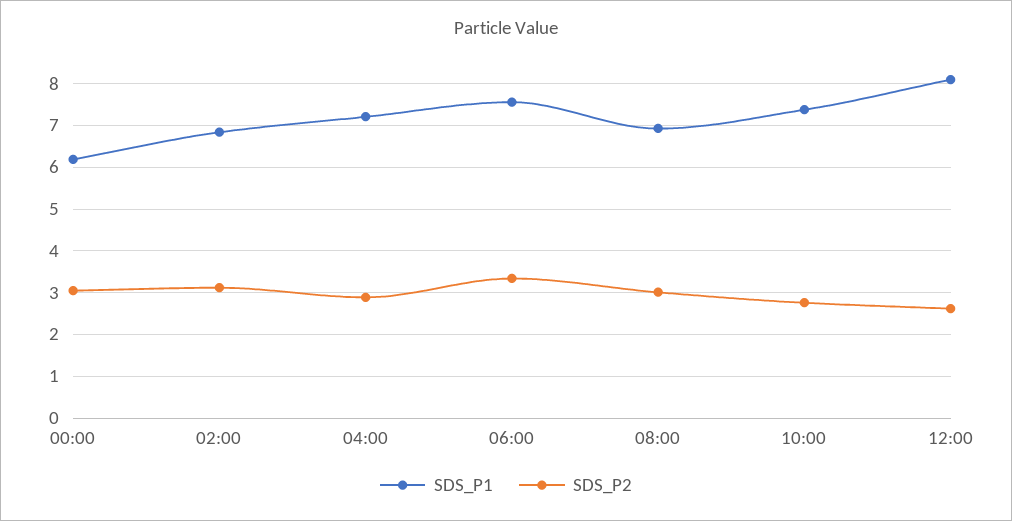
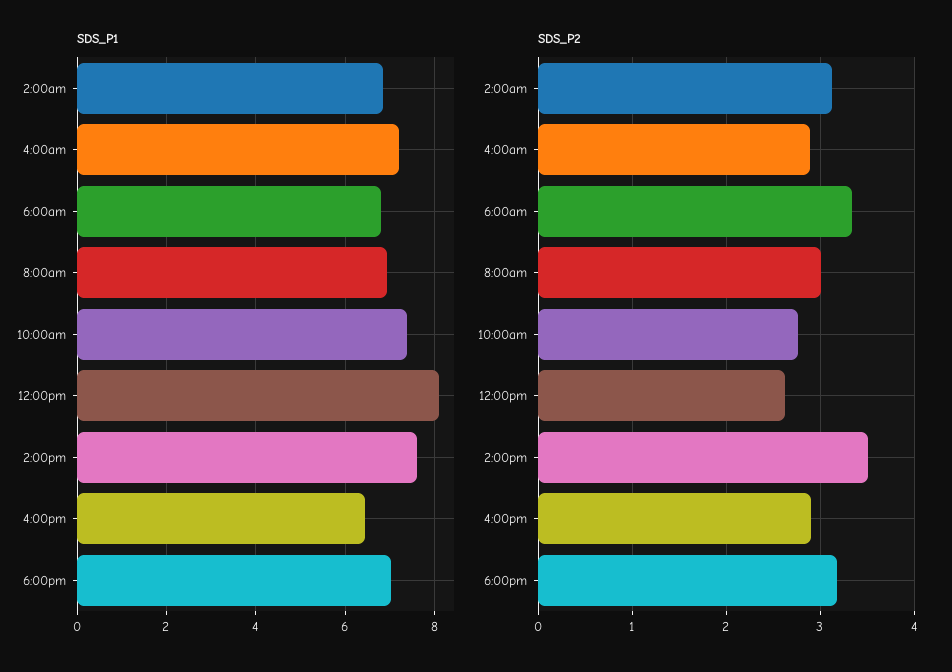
SDS_P1, 00:00: 6.2 -> none
SDS_P2, 00:00: 3 -> none
SDS_P1, 06:00: 7.6 -> 6.8
SDS_P1, 2:00pm: none -> 7.6
SDS_P1, 4:00pm: none -> 6.4
SDS_P1, 6:00pm: none -> 7
SDS_P2, 2:00pm: none -> 3.5
SDS_P2, 4:00pm: none -> 2.9
SDS_P2, 6:00pm: none -> 3.2

